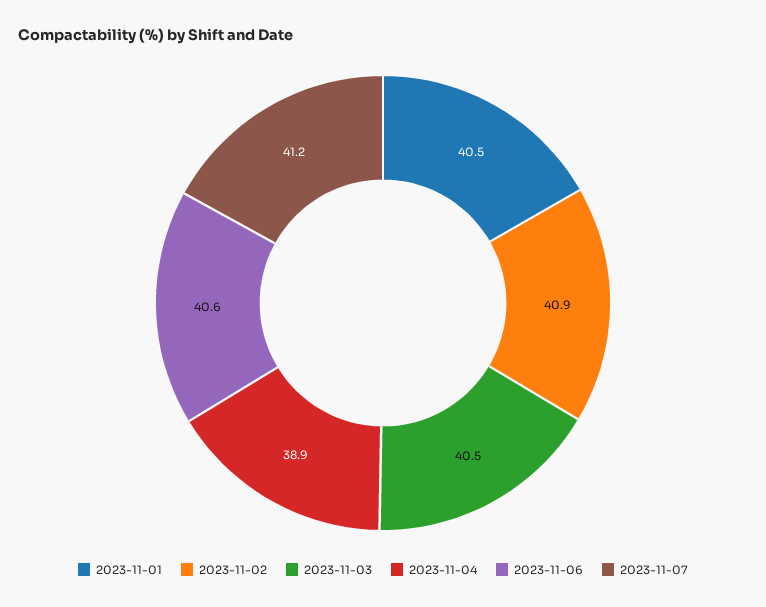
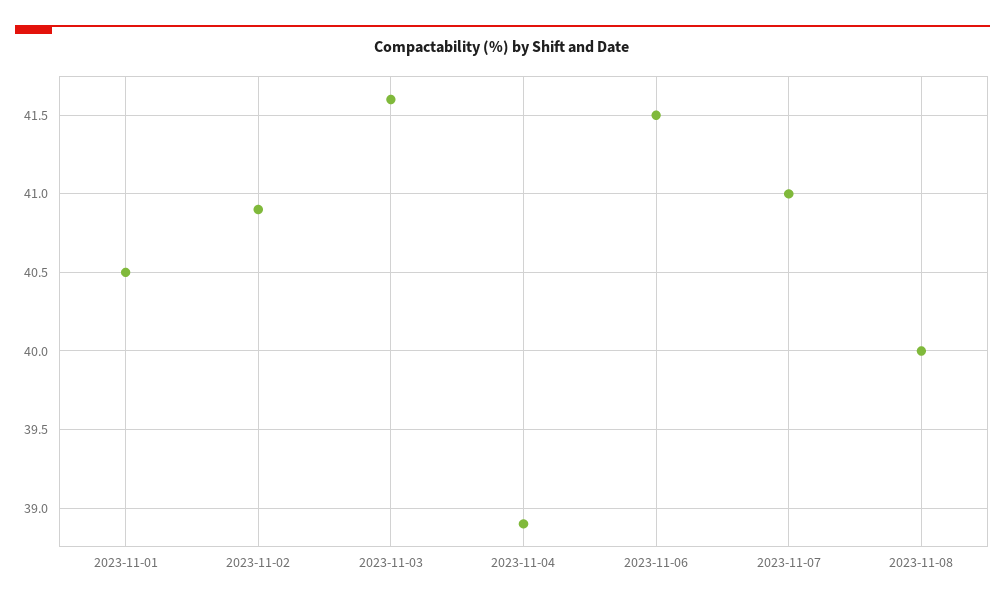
2023-11-03: 40.5 -> 41.6
2023-11-06: 40.6 -> 41.5
2023-11-07: 41.2 -> 41
2023-11-08: none -> 40

